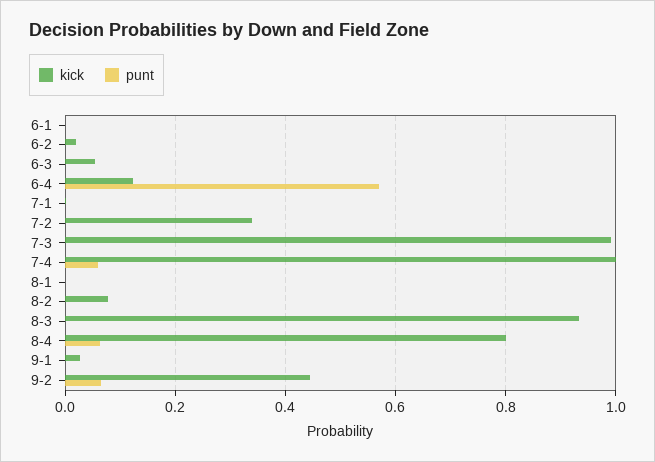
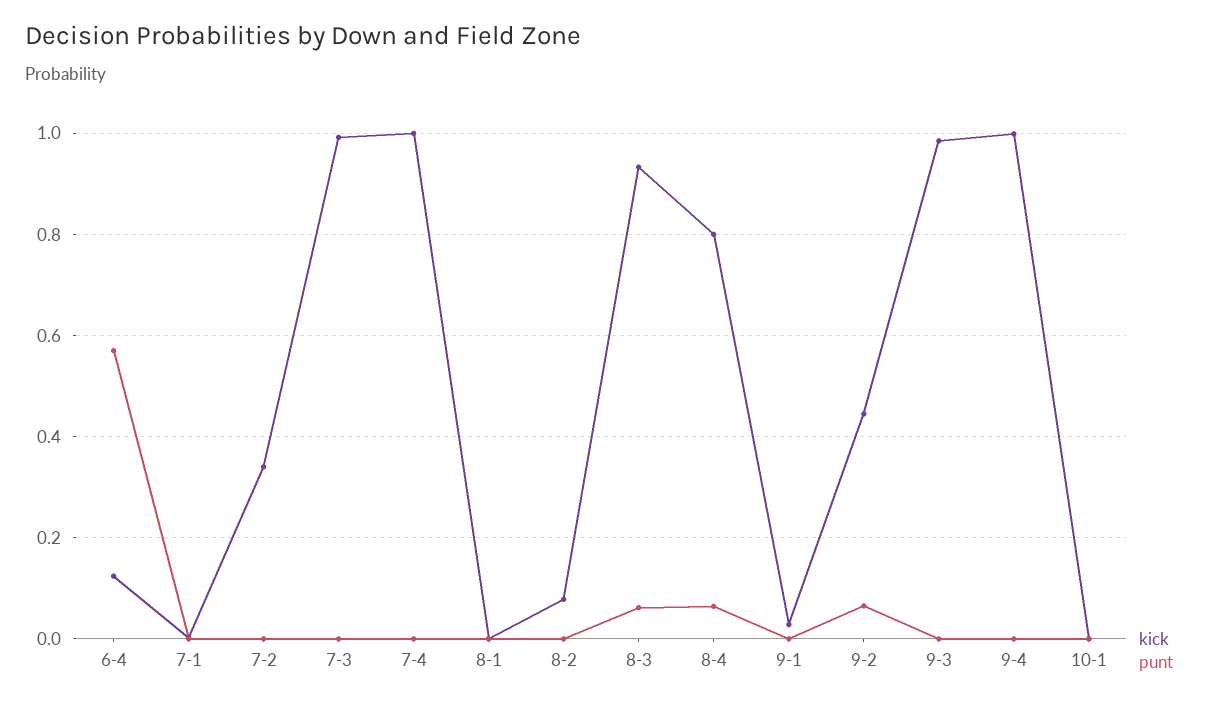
kick, 6-1: 0 -> none
punt, 6-1: 0 -> none
kick, 6-2: 0.02 -> none
punt, 6-2: 0 -> none
kick, 6-3: 0.06 -> none
punt, 6-3: 0 -> none
punt, 7-4: 0.06 -> 0
punt, 8-3: 0 -> 0.06
kick, 9-3: none -> 0.98
punt, 9-3: none -> 0
kick, 9-4: none -> 1
punt, 9-4: none -> 0
kick, 10-1: none -> 0
punt, 10-1: none -> 0

